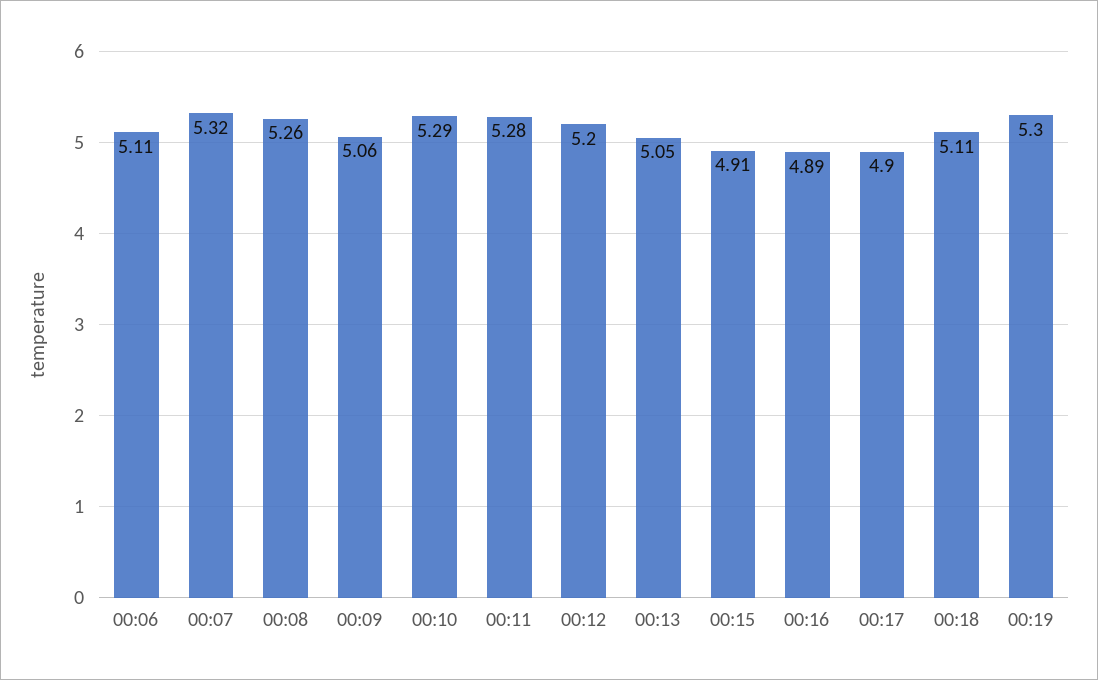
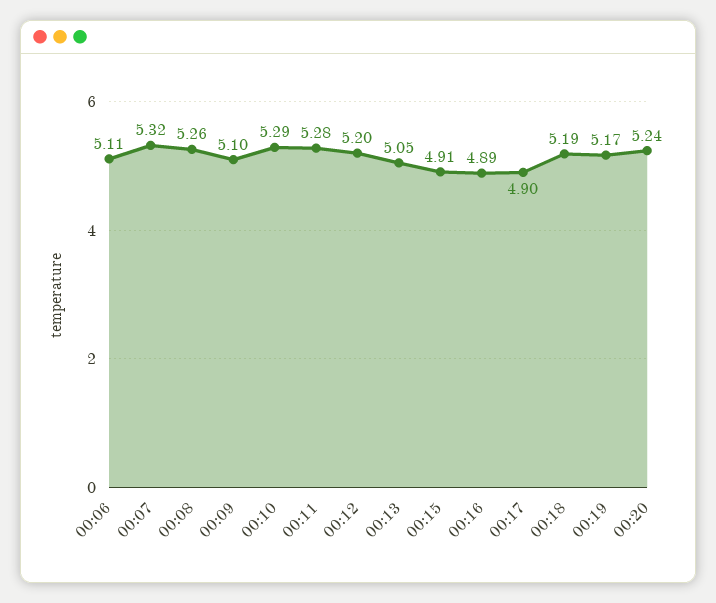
00:09: 5.06 -> 5.1
00:18: 5.11 -> 5.19
00:19: 5.3 -> 5.17
00:20: none -> 5.24

